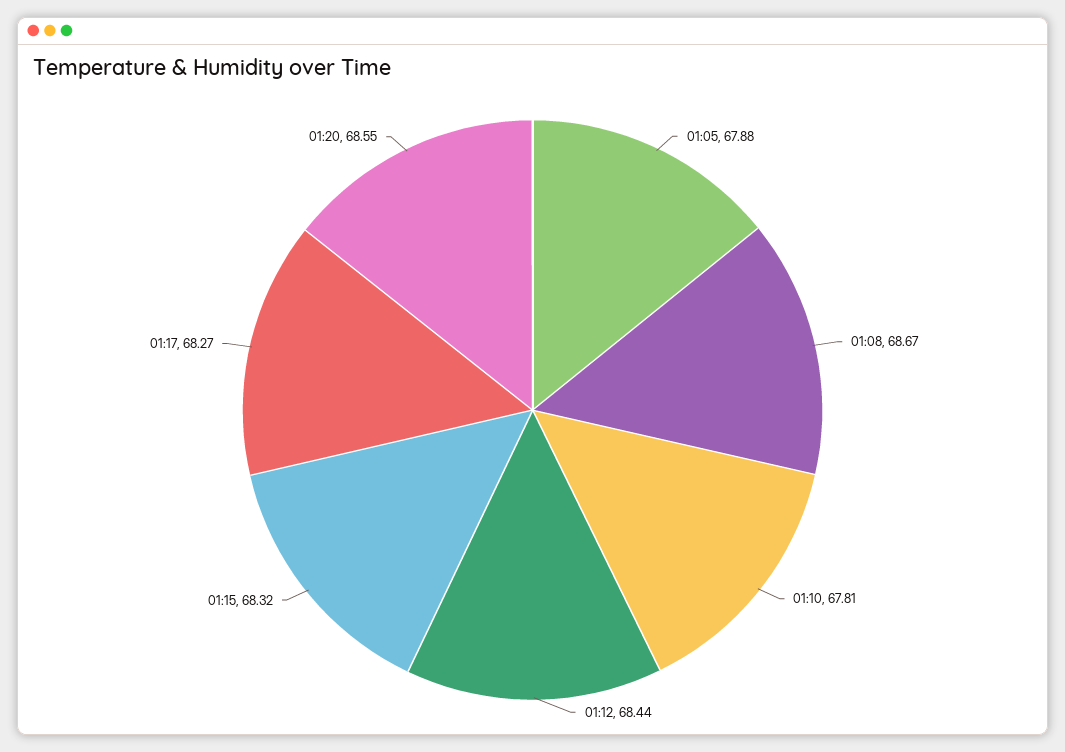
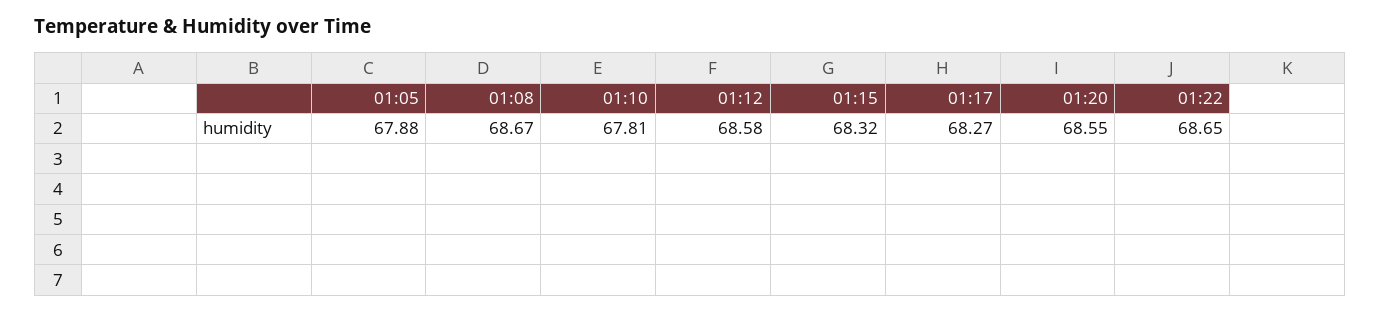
01:12: 68.44 -> 68.58
01:22: none -> 68.65

